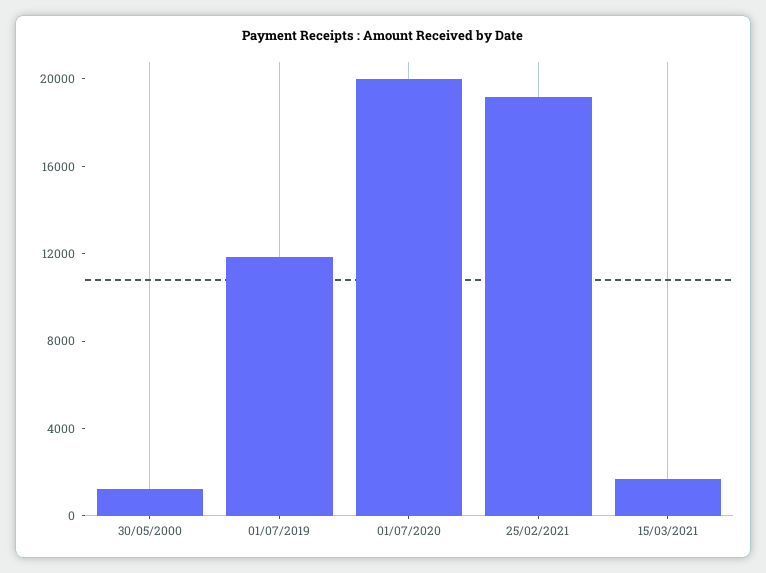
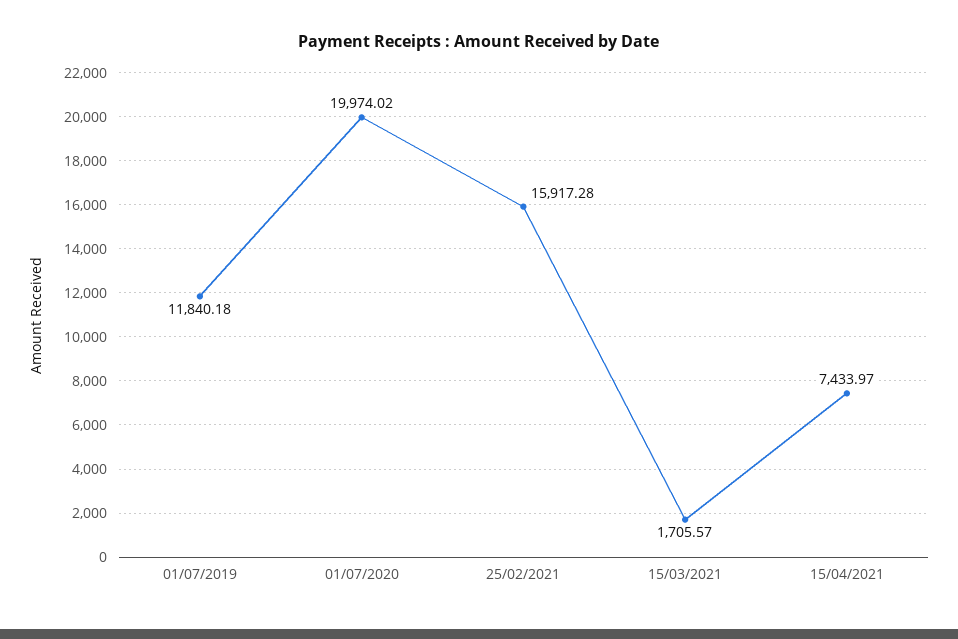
30/05/2000: 1000 -> none
25/02/2021: 19000 -> 15917.28
15/04/2021: none -> 7433.97

